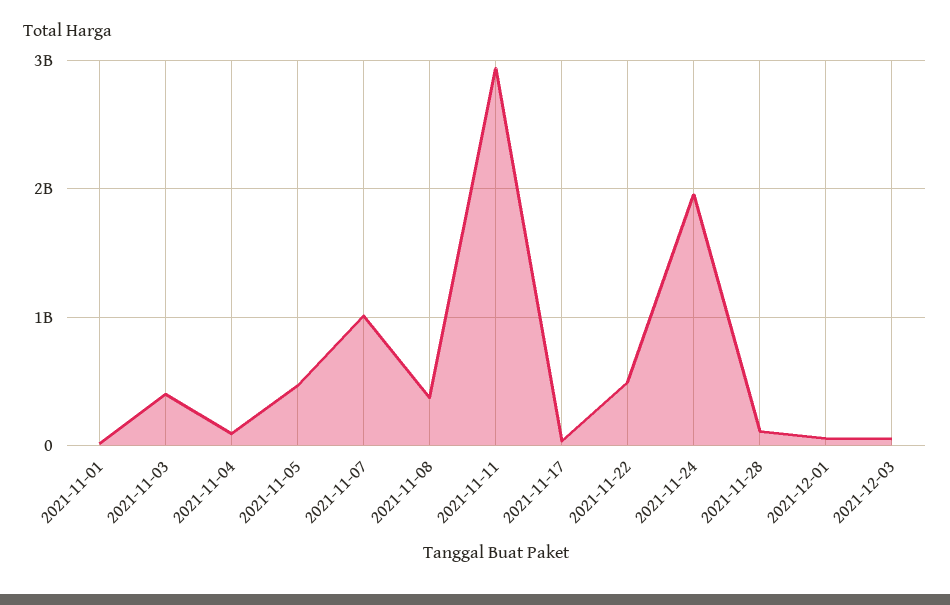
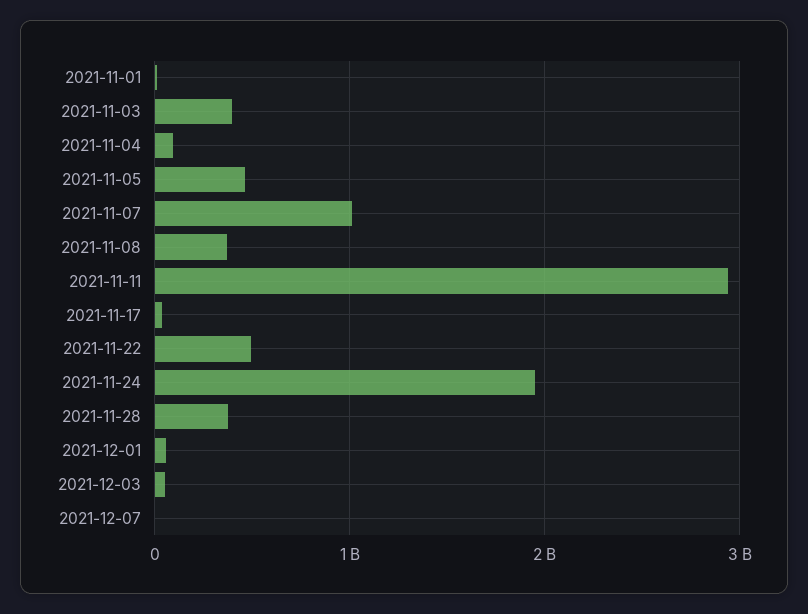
2021-11-28: 100000000 -> 400000000
2021-12-07: none -> 0

